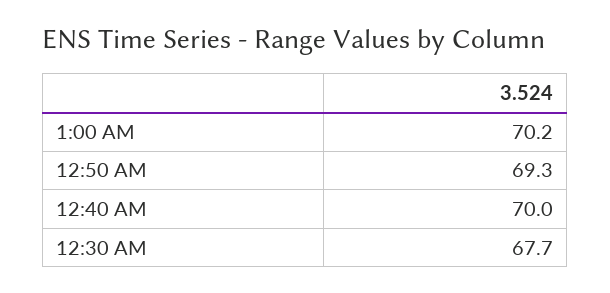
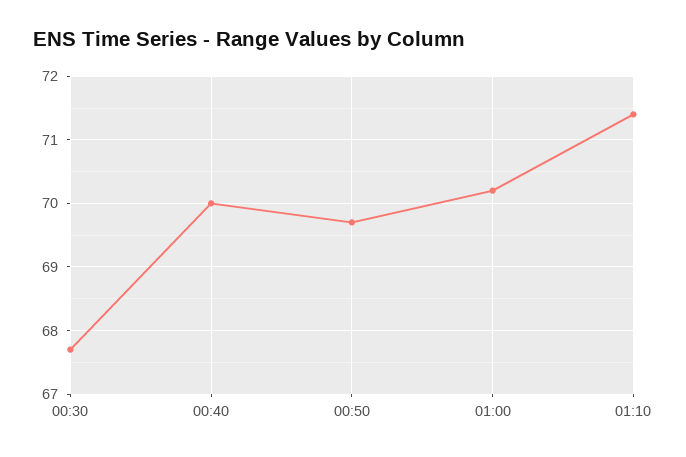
12:50 AM: 69.3 -> 69.7
01:10: none -> 71.4

